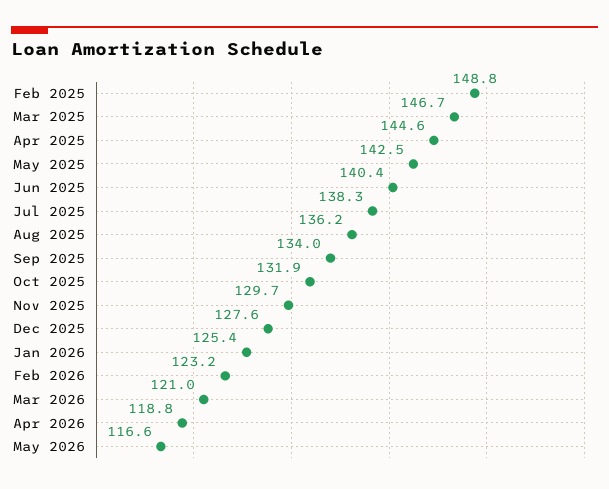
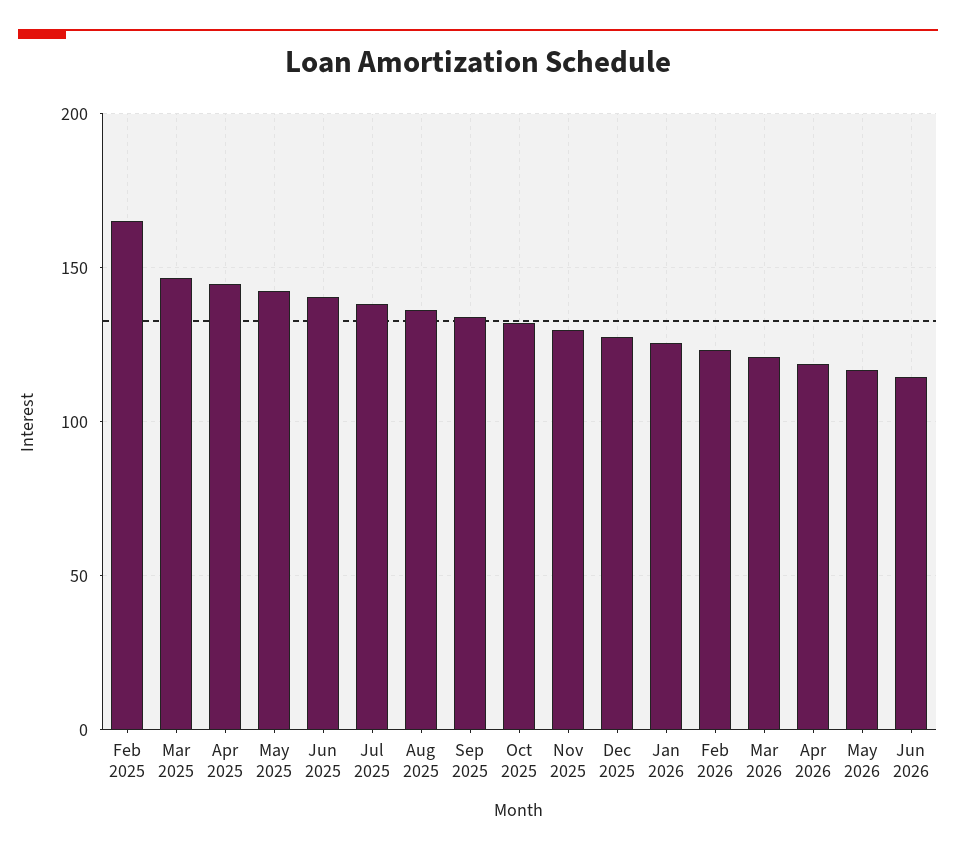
Feb 2025: 148.8 -> 165
Jun 2026: none -> 115

